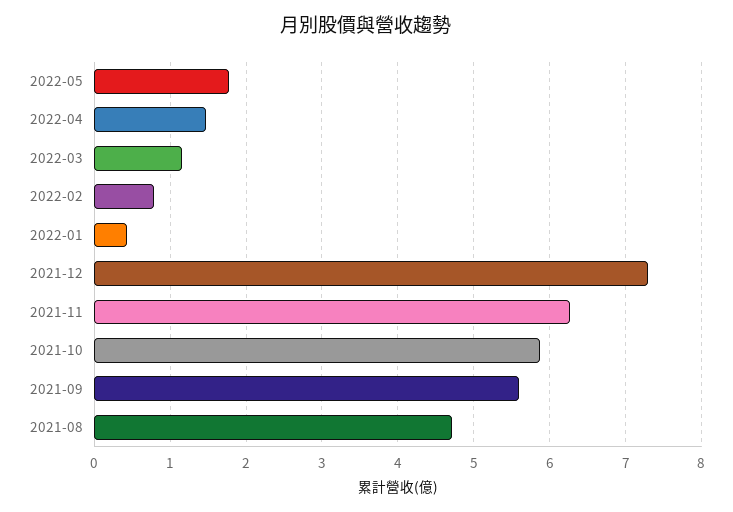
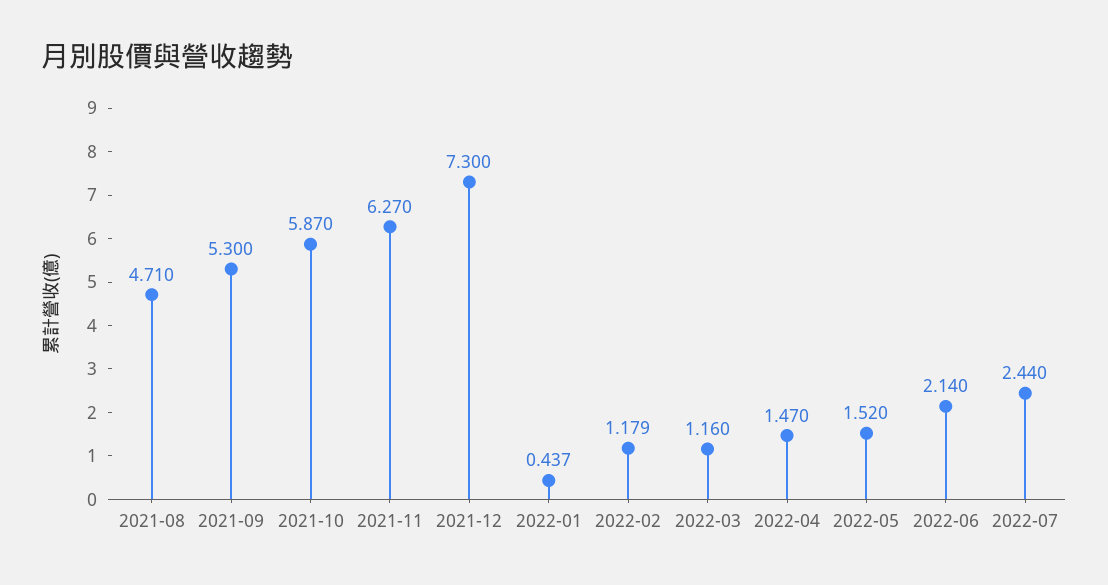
2022-05: 1.8 -> 1.52
2022-02: 0.8 -> 1.179
2021-09: 5.6 -> 5.3
2022-06: none -> 2.14
2022-07: none -> 2.44

